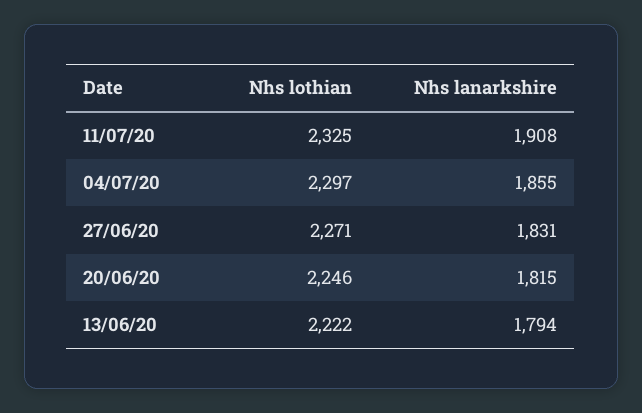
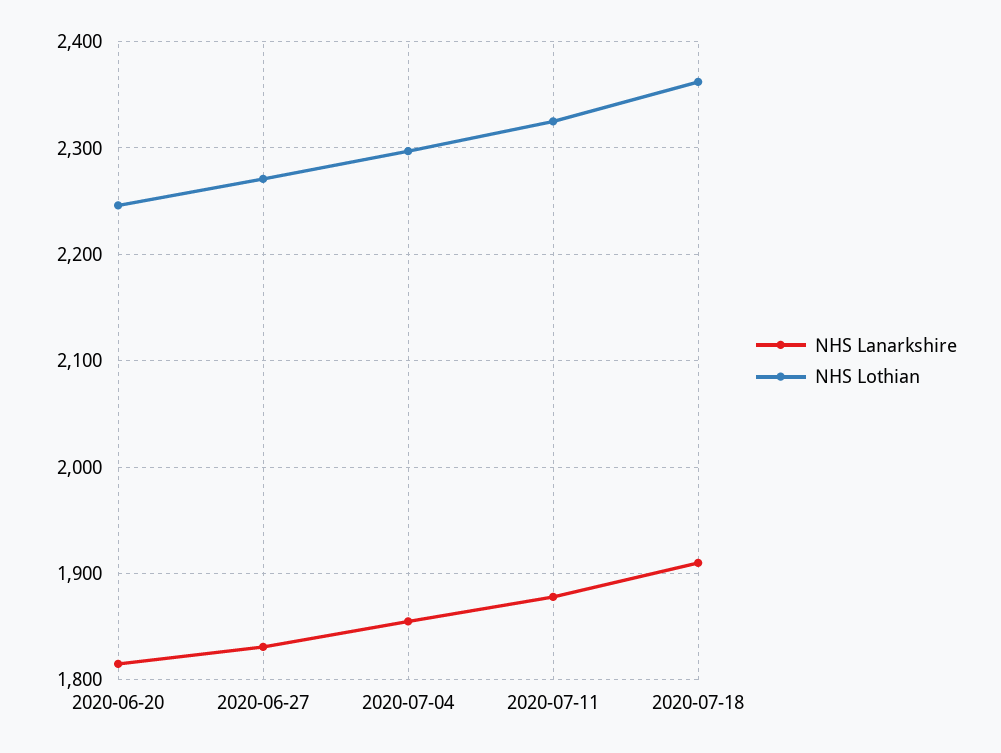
Nhs lanarkshire, 11/07/20: 1908 -> 1880
Nhs lothian, 13/06/20: 2222 -> none
Nhs lanarkshire, 13/06/20: 1794 -> none
Nhs lanarkshire, 2020-07-18: none -> 1910
Nhs lothian, 2020-07-18: none -> 2360

